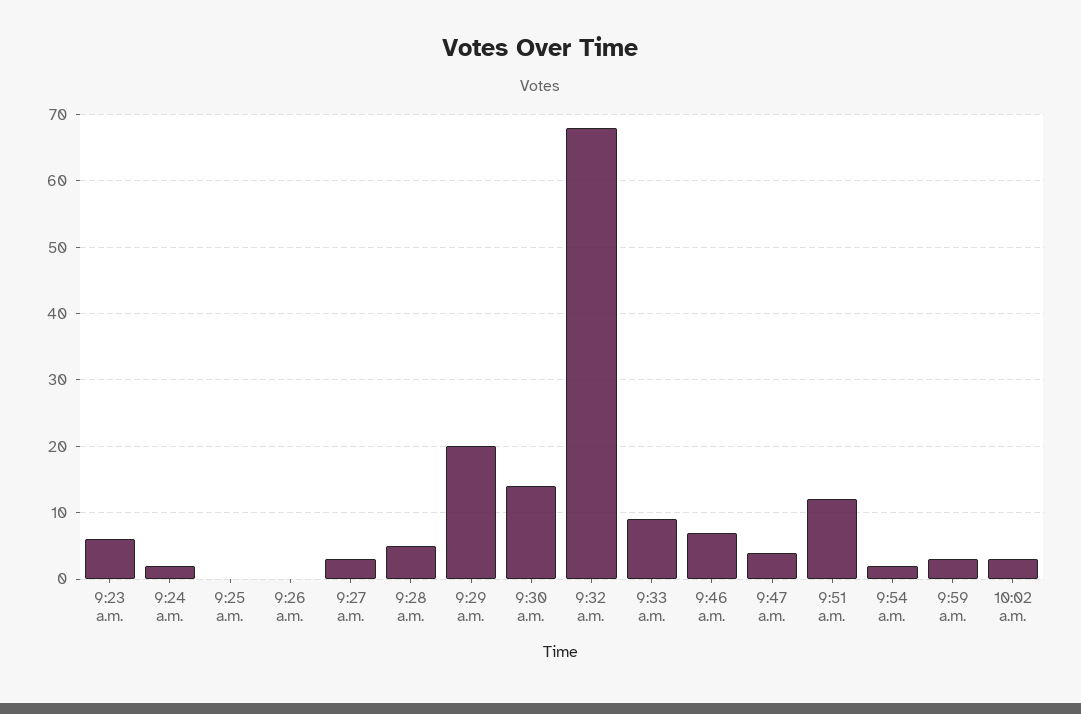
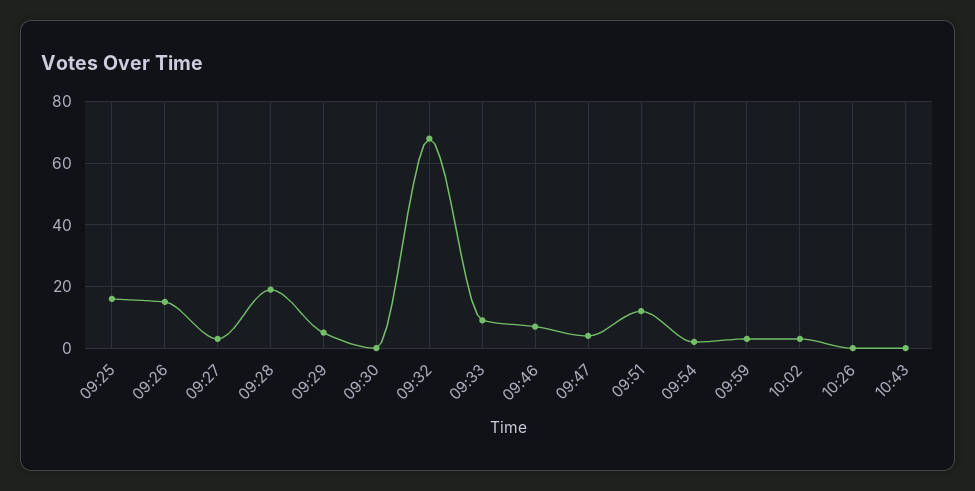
9:23 a.m.: 6 -> none
9:24 a.m.: 2 -> none
9:25 a.m.: 0 -> 15
9:26 a.m.: 0 -> 15
9:28 a.m.: 5 -> 20
9:29 a.m.: 20 -> 5
9:30 a.m.: 14 -> 0
10:26: none -> 0
10:43: none -> 0

